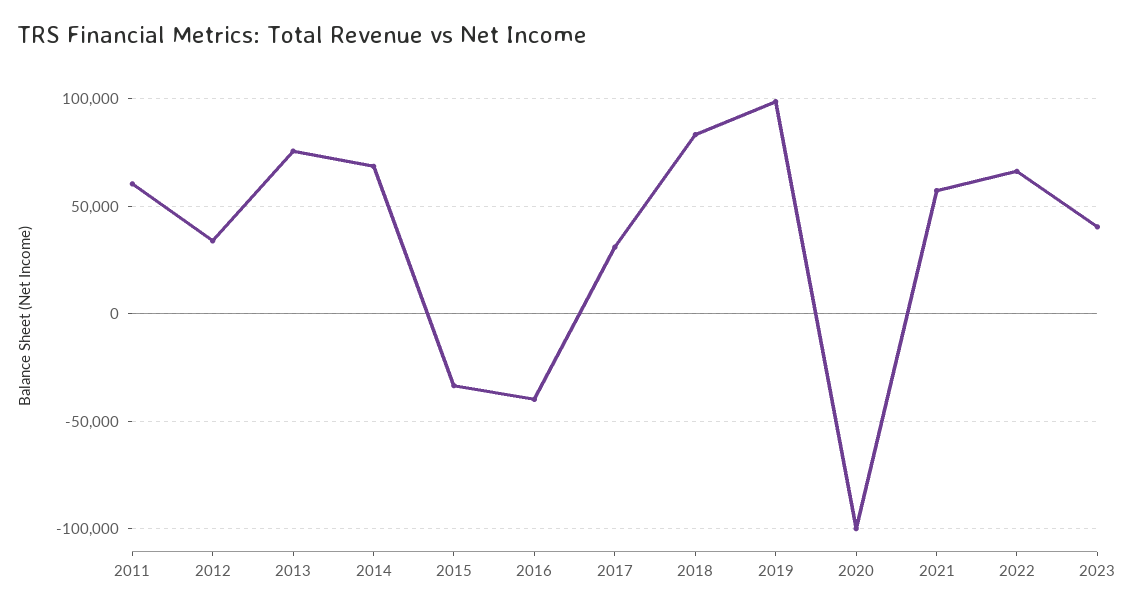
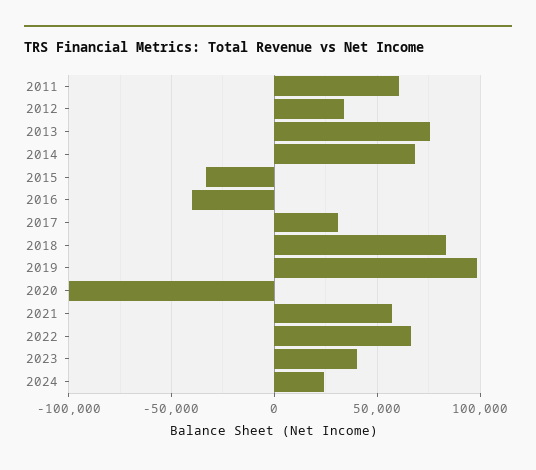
2024: none -> 25000

